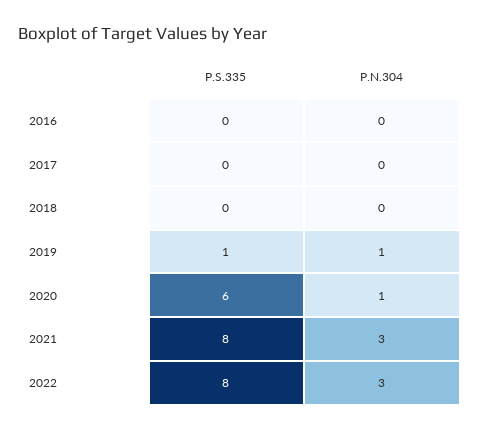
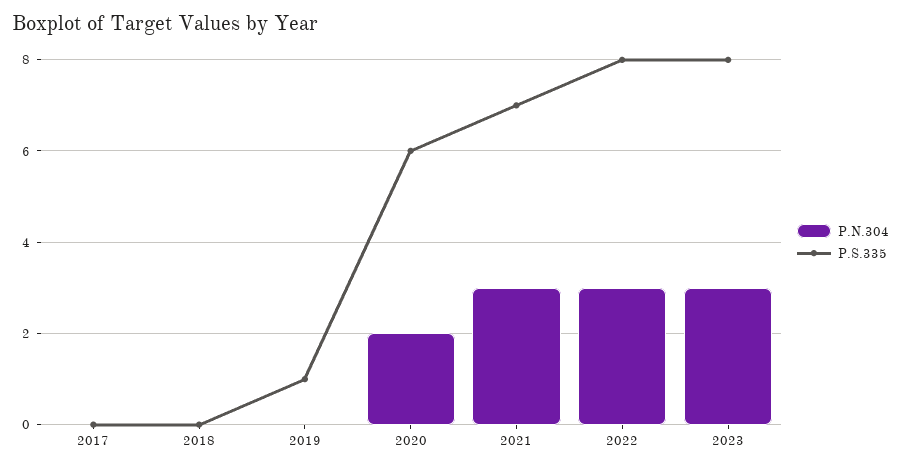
P.S.335, 2016: 0 -> none
P.N.304, 2016: 0 -> none
P.N.304, 2019: 1 -> 0
P.N.304, 2020: 1 -> 2
P.S.335, 2021: 8 -> 7
P.N.304, 2023: none -> 3
P.S.335, 2023: none -> 8

